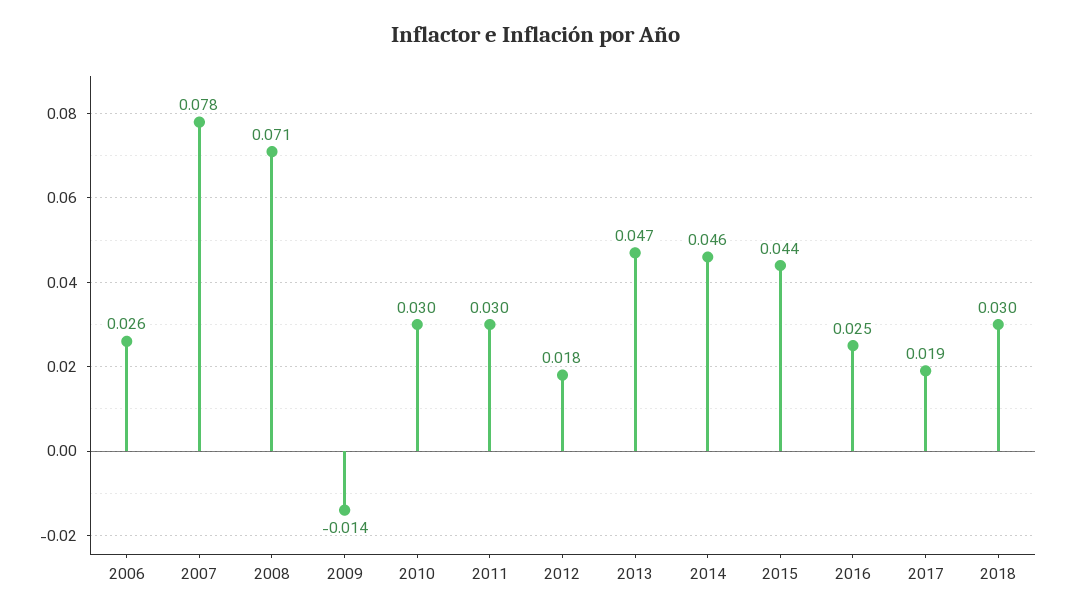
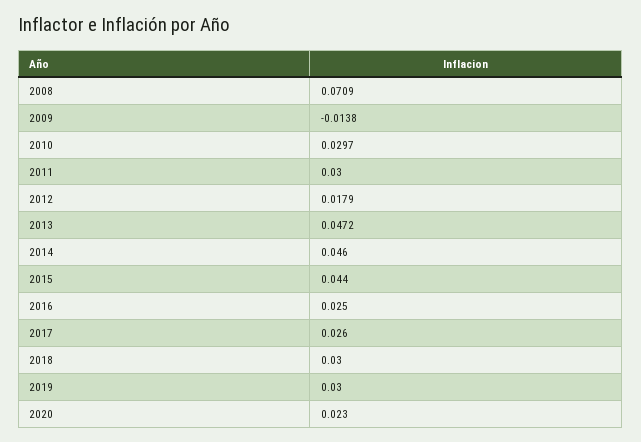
2006: 0.026 -> none
2007: 0.078 -> none
2017: 0.019 -> 0.026
2019: none -> 0.03
2020: none -> 0.023

